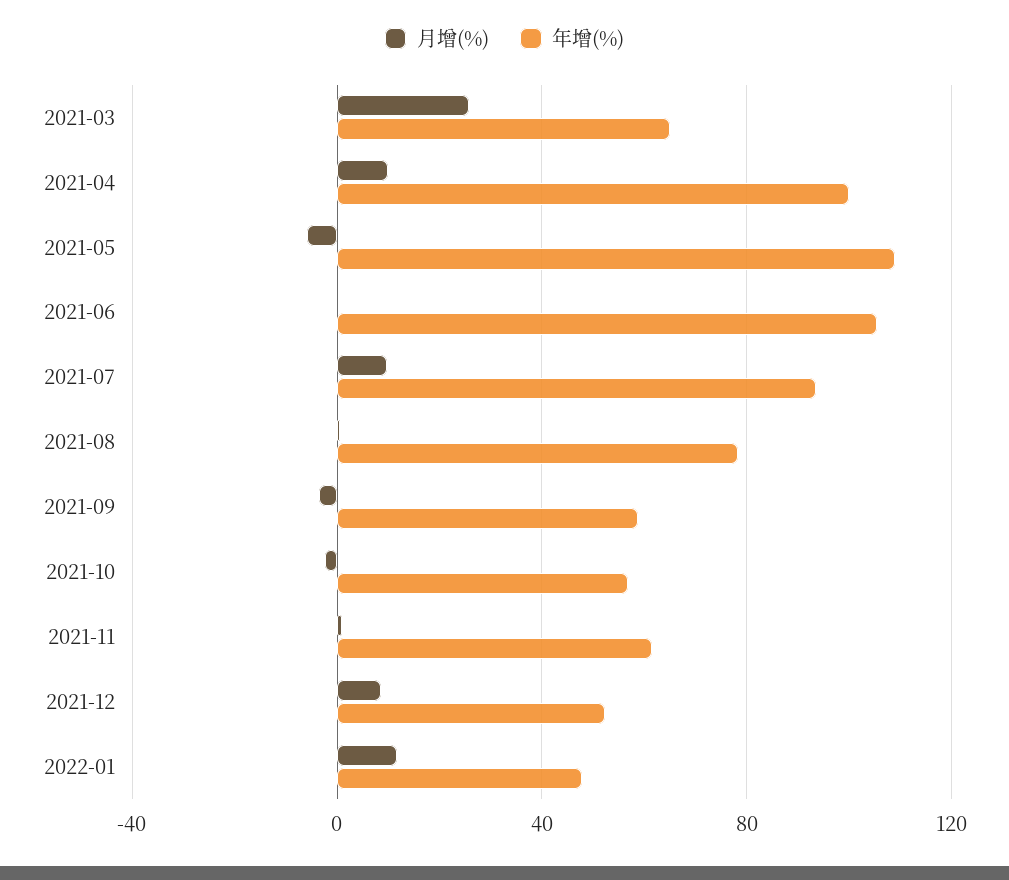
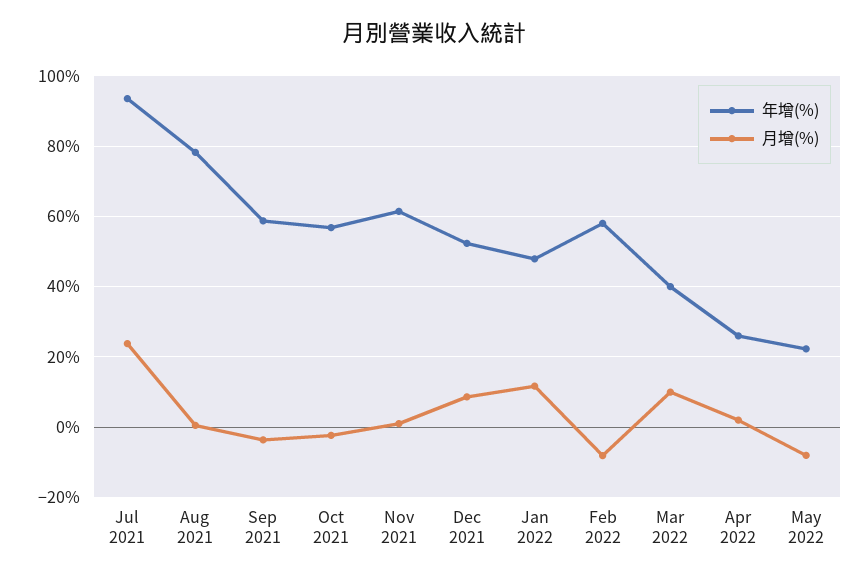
月增(%), 2021-03: 25 -> none
年增(%), 2021-03: 65 -> none
月增(%), 2021-04: 10 -> none
年增(%), 2021-04: 100 -> none
月增(%), 2021-05: -5 -> none
年增(%), 2021-05: 110 -> none
月增(%), 2021-06: 0 -> none
年增(%), 2021-06: 105 -> none
月增(%), 2021-07: 10 -> 24
年增(%), Feb 2022: none -> 58
月增(%), Feb 2022: none -> -8
年增(%), Mar 2022: none -> 40
月增(%), Mar 2022: none -> 10
年增(%), Apr 2022: none -> 26
月增(%), Apr 2022: none -> 2
年增(%), May 2022: none -> 22
月增(%), May 2022: none -> -8

